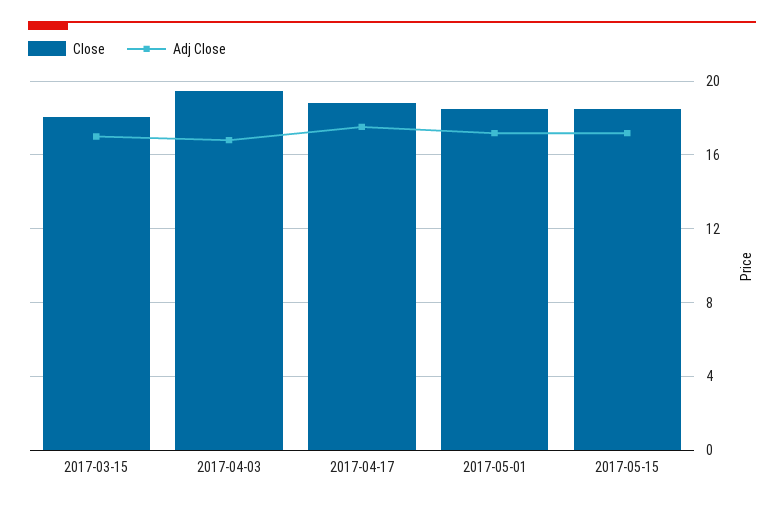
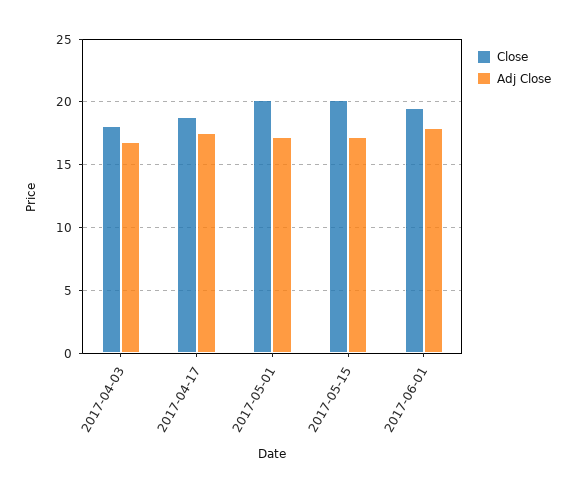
Close, 2017-03-15: 18 -> none
Adj Close, 2017-03-15: 17 -> none
Close, 2017-04-03: 19.5 -> 18
Close, 2017-05-01: 18.5 -> 20
Close, 2017-05-15: 18.5 -> 20
Close, 2017-06-01: none -> 19.5
Adj Close, 2017-06-01: none -> 18

